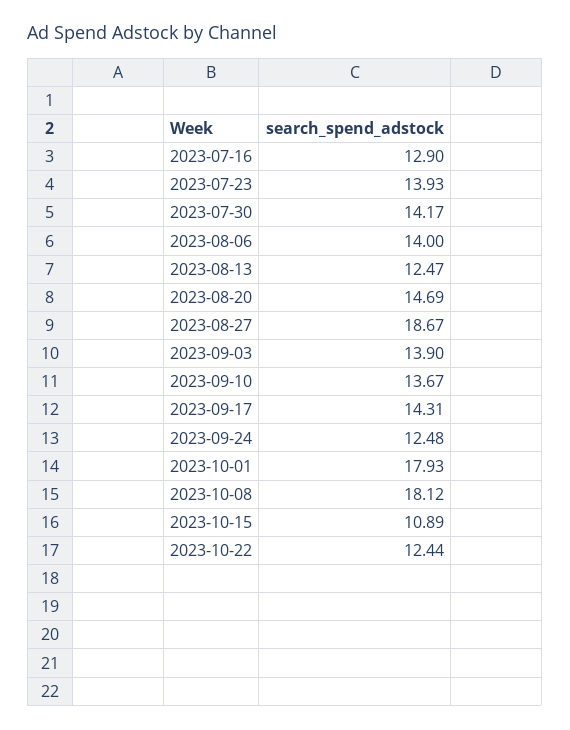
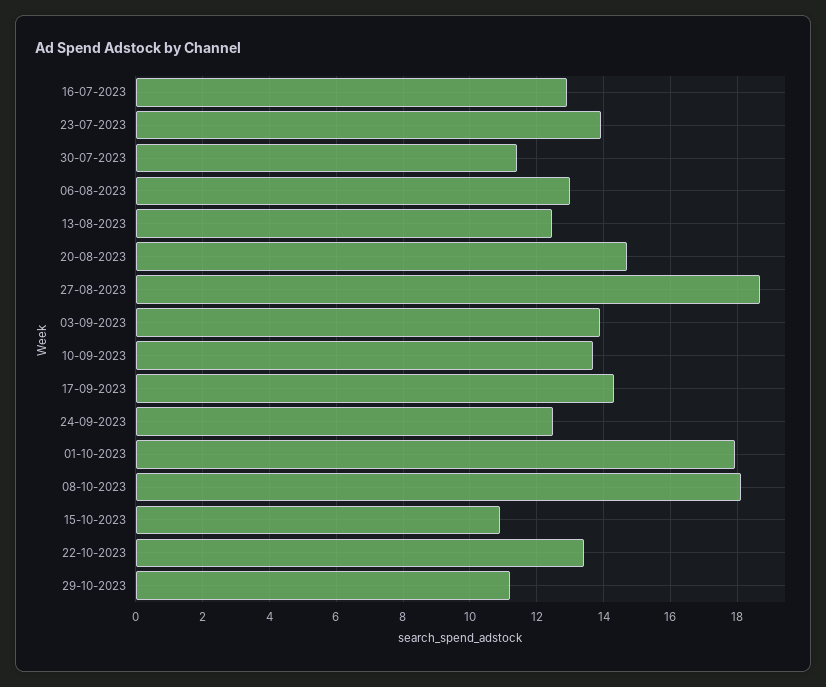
2023-07-30: 14.17 -> 11.4
2023-08-06: 14 -> 13
2023-10-22: 12.44 -> 13.4
29-10-2023: none -> 11.2

